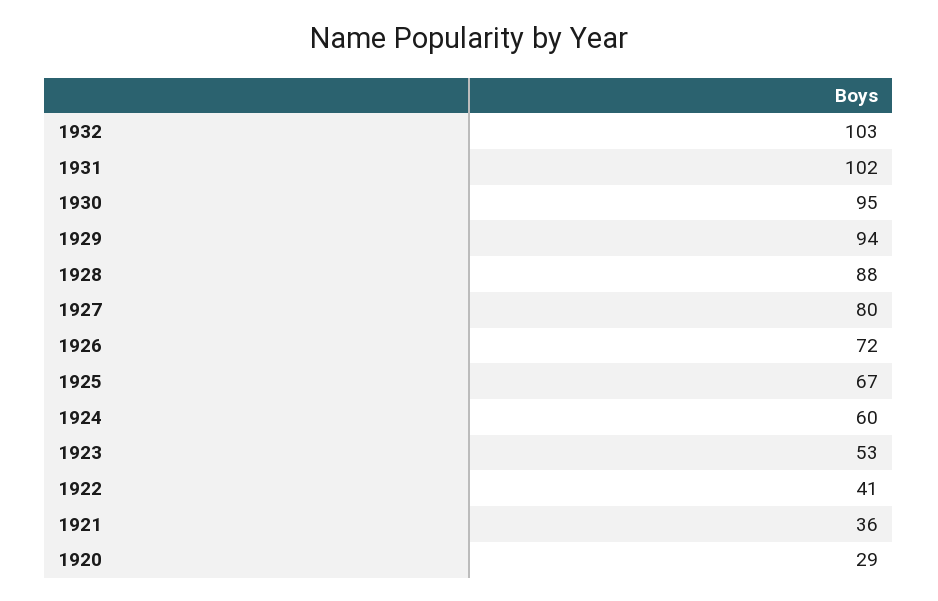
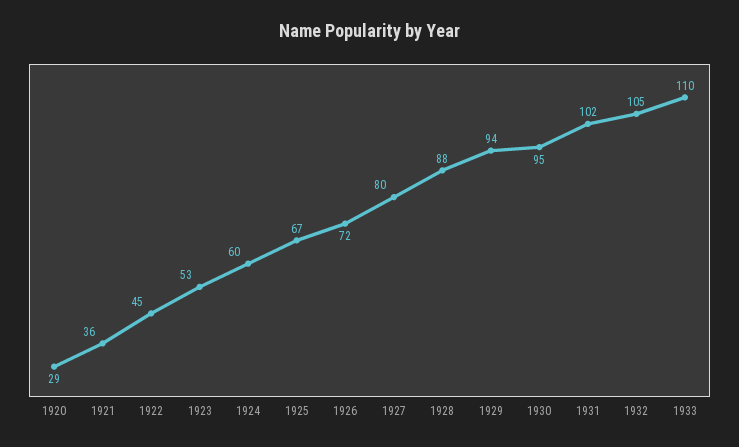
1932: 103 -> 105
1922: 41 -> 45
1933: none -> 110

